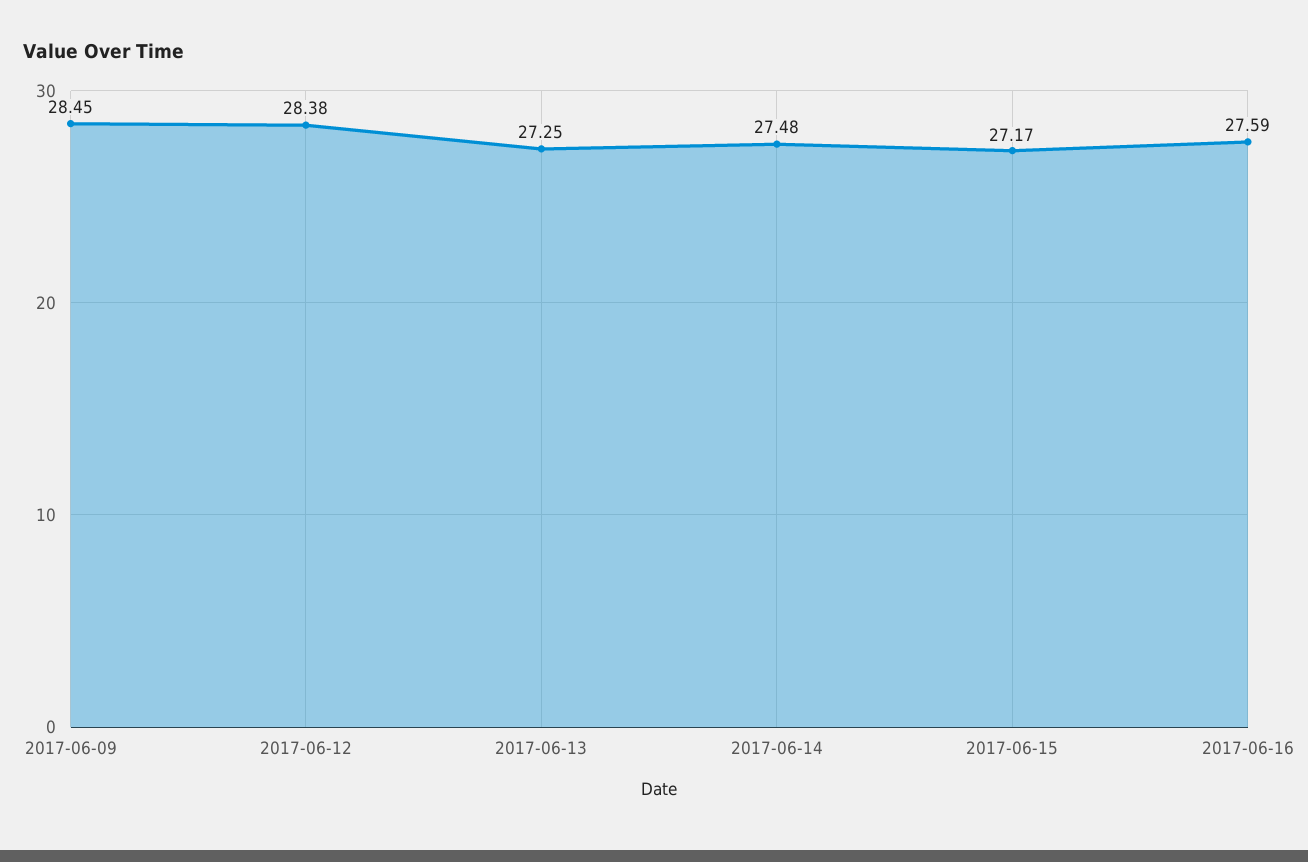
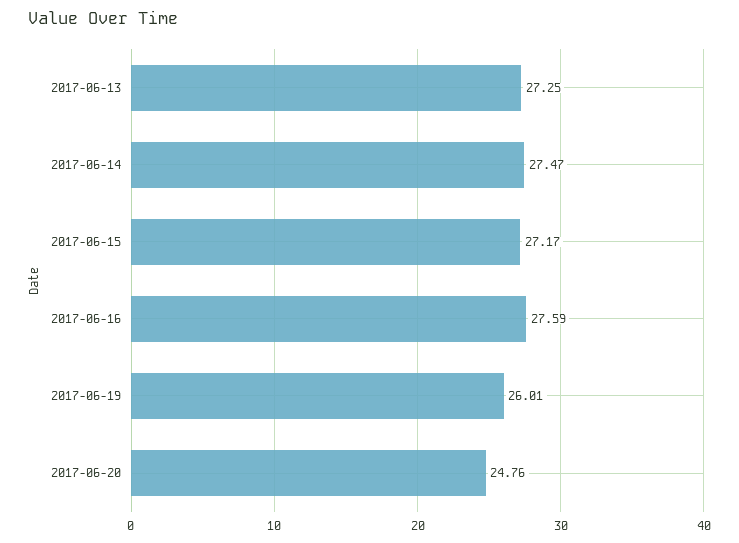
2017-06-09: 28.45 -> none
2017-06-12: 28.38 -> none
2017-06-14: 27.48 -> 27.47
2017-06-19: none -> 26.01
2017-06-20: none -> 24.76

